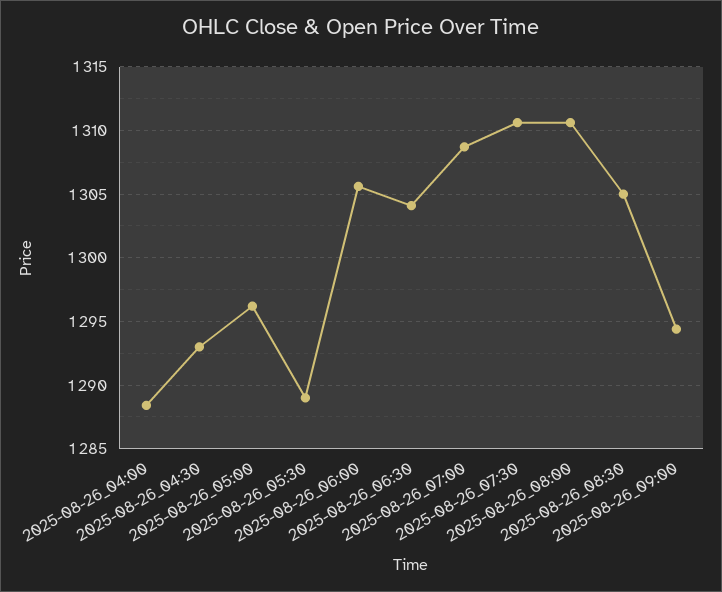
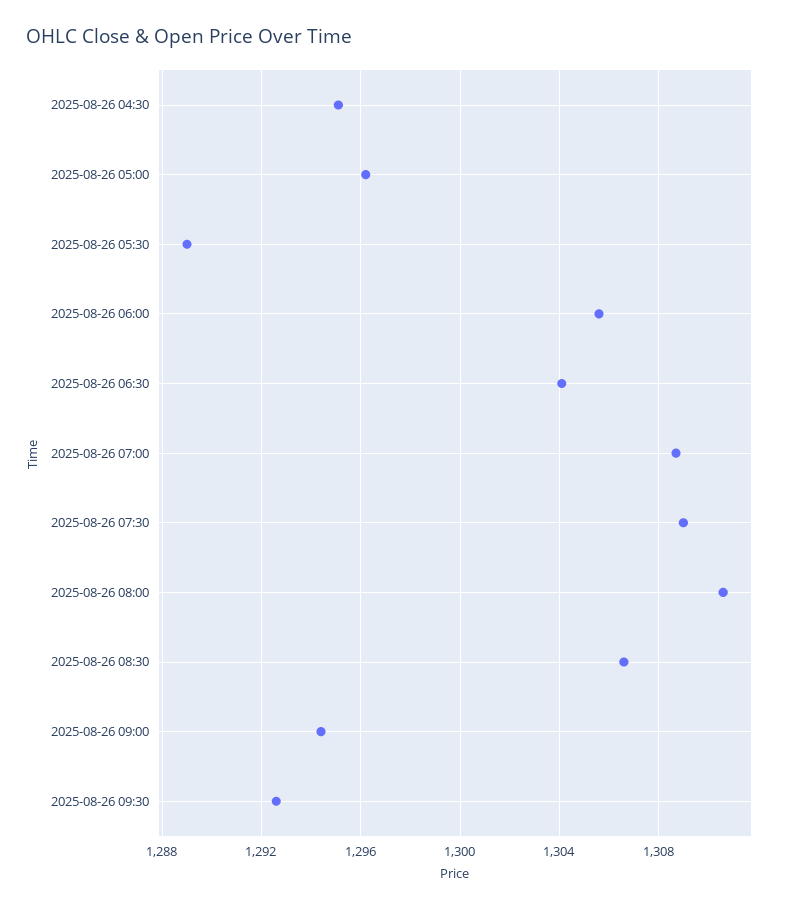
2025-08-26_04:00: 1288.5 -> none
2025-08-26_04:30: 1293 -> 1295
2025-08-26_07:30: 1310.5 -> 1309
2025-08-26_08:30: 1305 -> 1306.5
2025-08-26 09:30: none -> 1292.5

